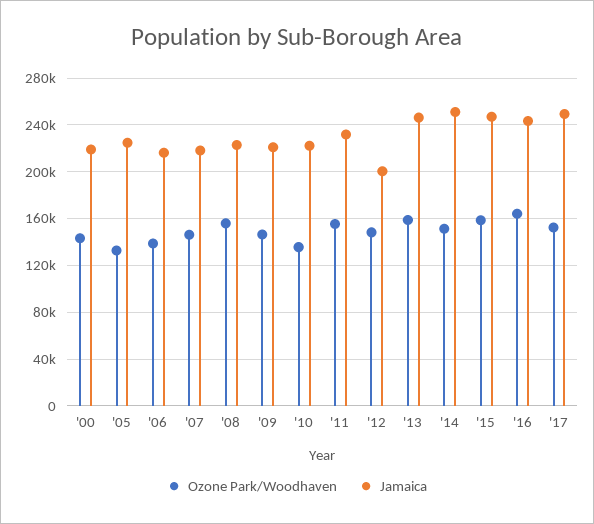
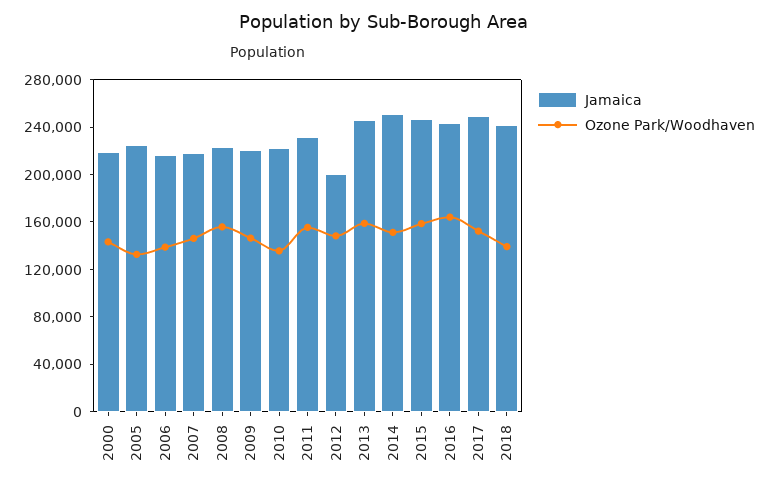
Jamaica, 2018: none -> 240000
Ozone Park/Woodhaven, 2018: none -> 140000

